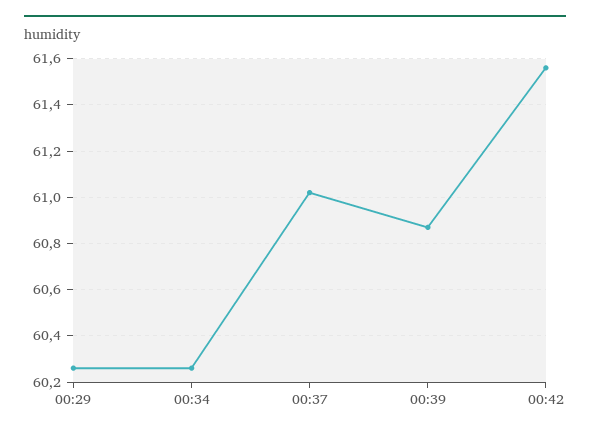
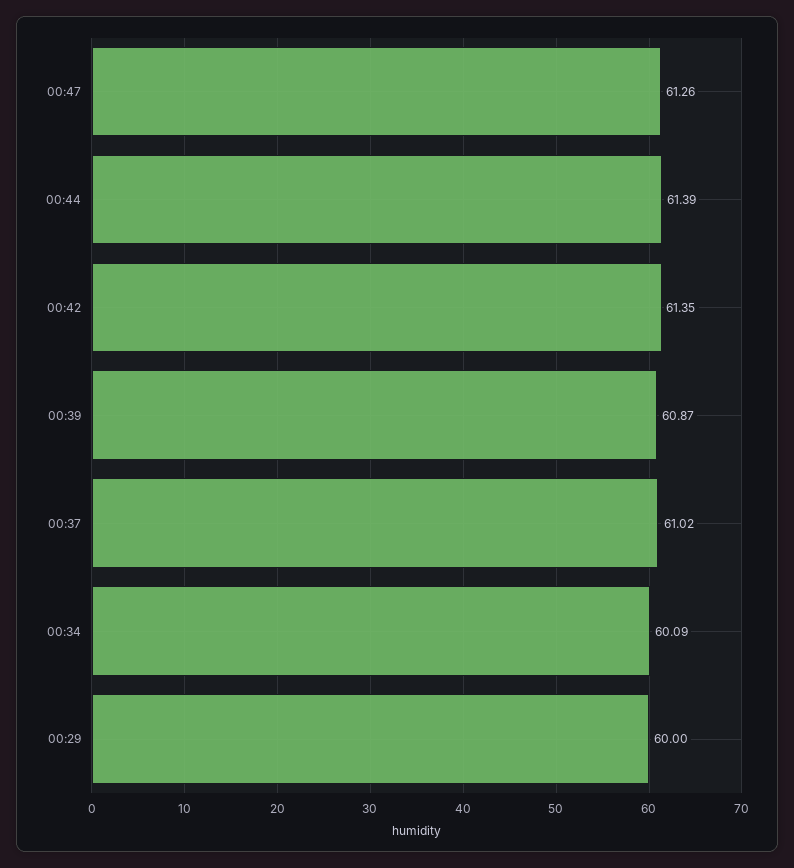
00:29: 60.25 -> 60
00:34: 60.25 -> 60.09
00:42: 61.55 -> 61.35
00:47: none -> 61.26
00:44: none -> 61.39

